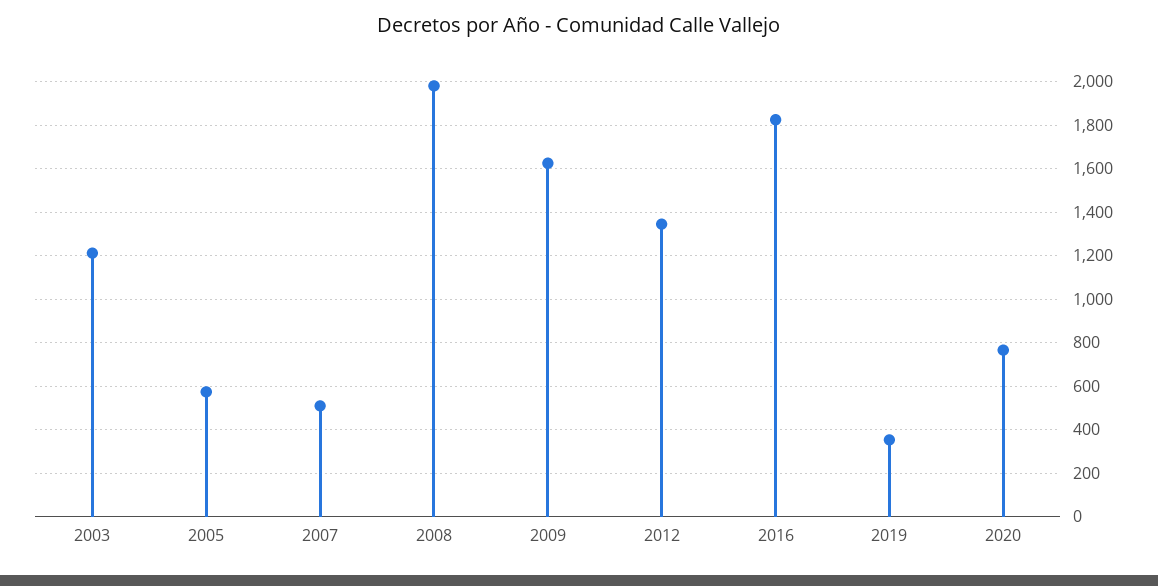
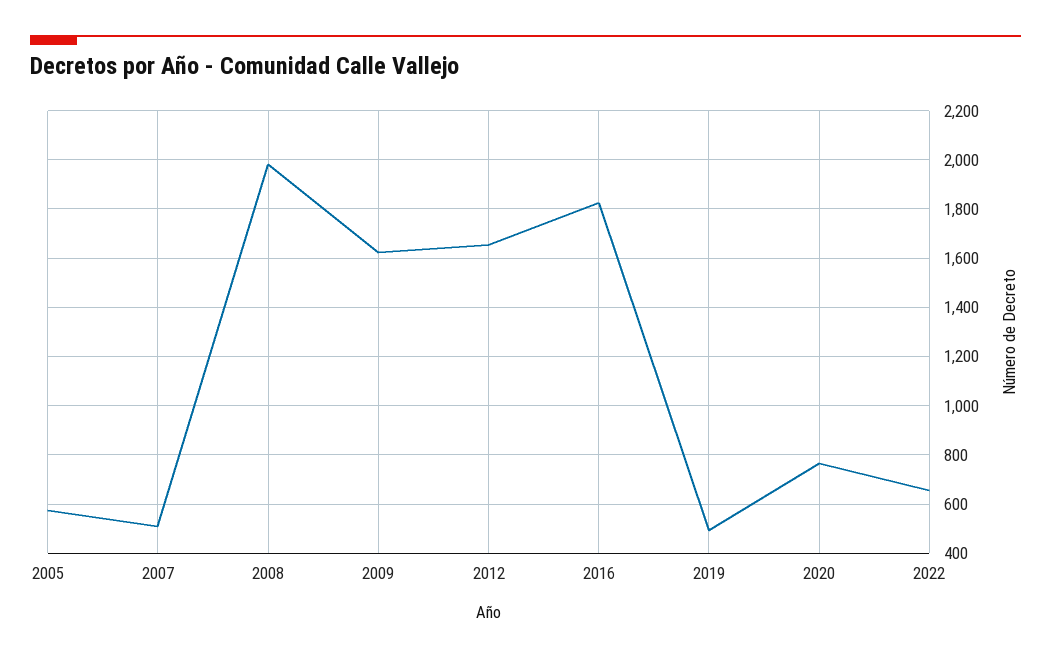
2003: 1200 -> none
2012: 1350 -> 1650
2019: 350 -> 500
2022: none -> 650

